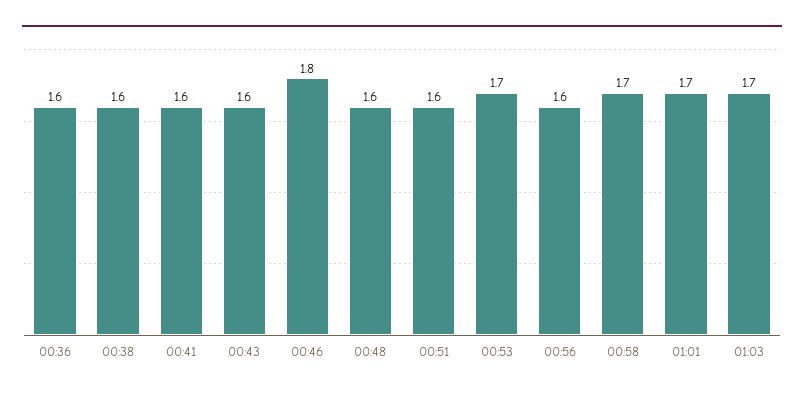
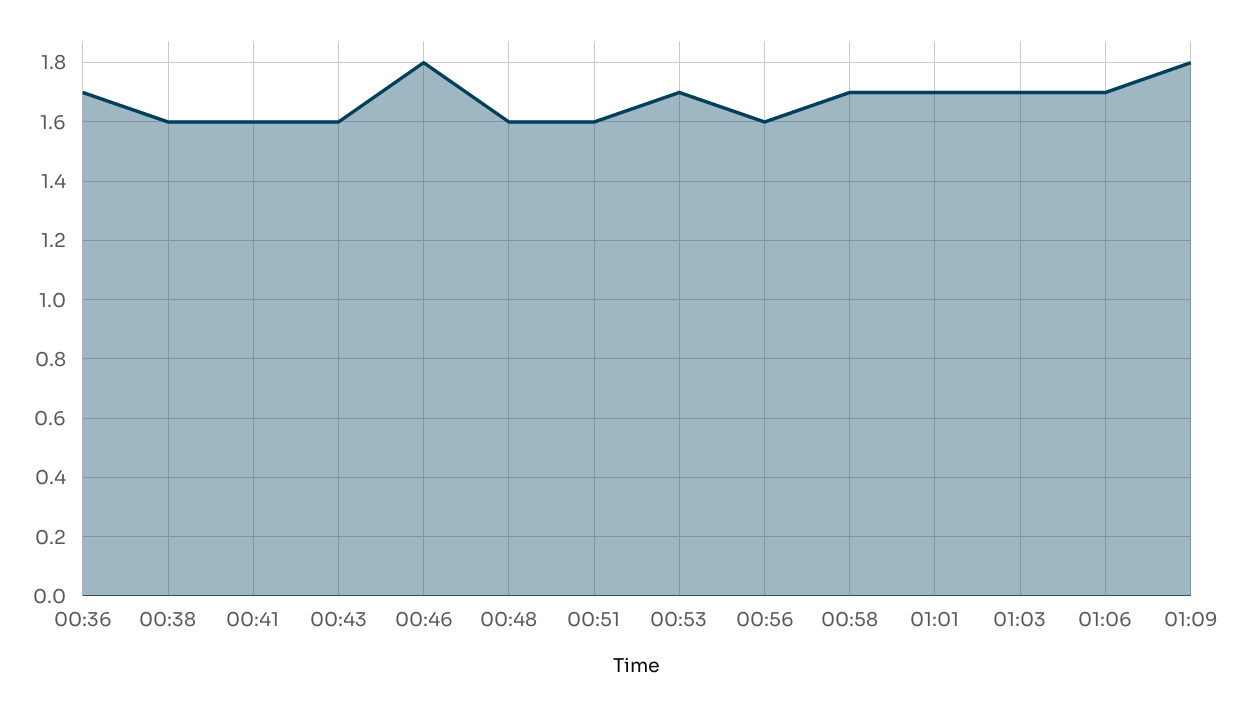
00:36: 1.6 -> 1.7
01:06: none -> 1.7
01:09: none -> 1.8

